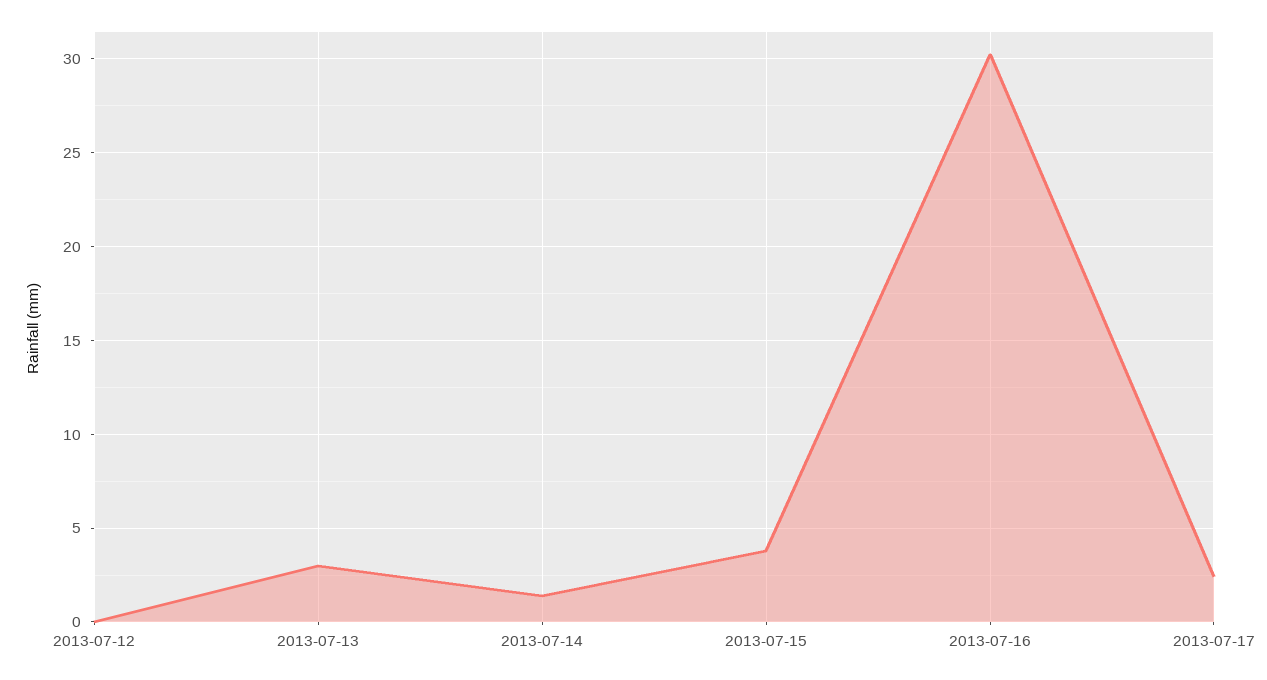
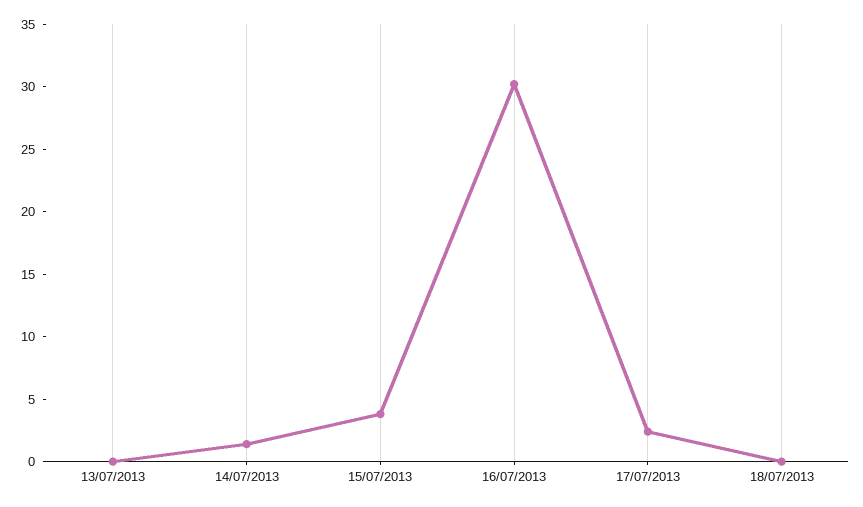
2013-07-12: 0 -> none
2013-07-13: 3 -> 0
18/07/2013: none -> 0

